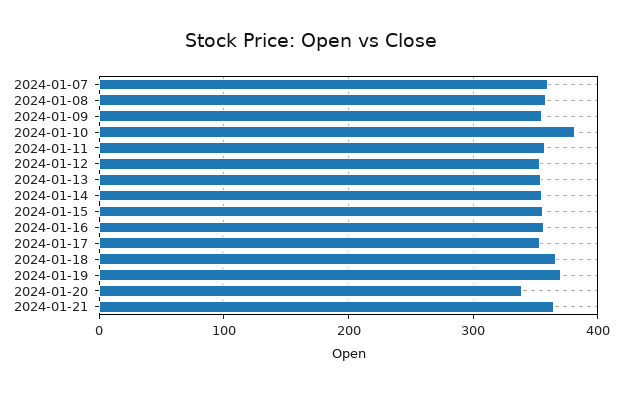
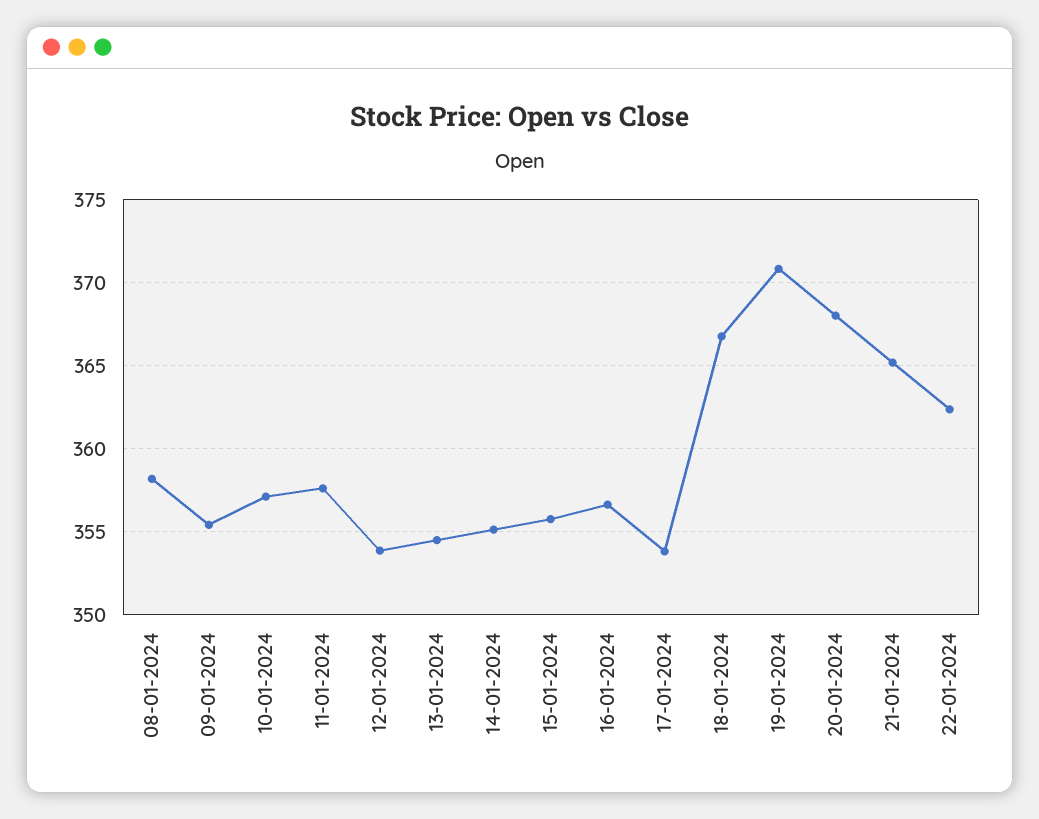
2024-01-07: 360 -> none
2024-01-10: 380 -> 357
2024-01-20: 340 -> 368
22-01-2024: none -> 362.5

